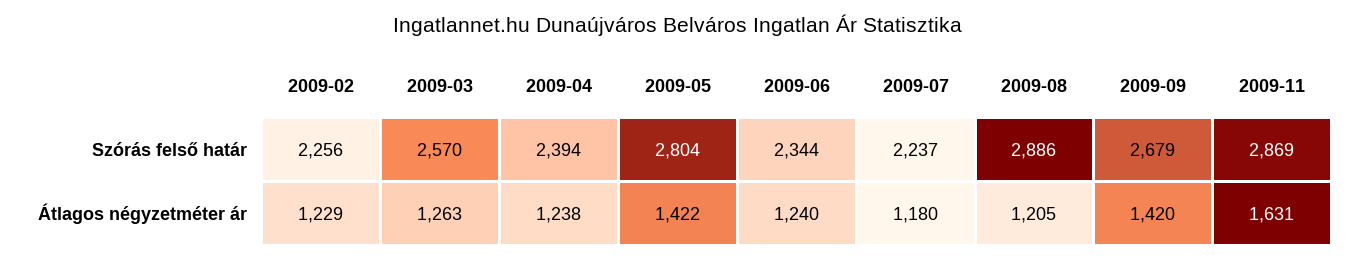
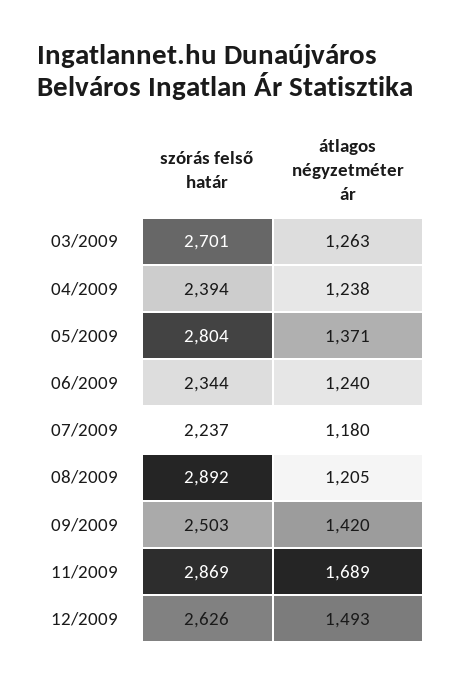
2009-02, Szórás felső határ: 2256 -> none
2009-03, Szórás felső határ: 2570 -> 2701
2009-08, Szórás felső határ: 2886 -> 2892
2009-09, Szórás felső határ: 2679 -> 2503
2009-02, Átlagos négyzetméter ár: 1229 -> none
2009-05, Átlagos négyzetméter ár: 1422 -> 1371
2009-11, Átlagos négyzetméter ár: 1631 -> 1689
12/2009, Szórás felső határ: none -> 2626
12/2009, Átlagos négyzetméter ár: none -> 1493

